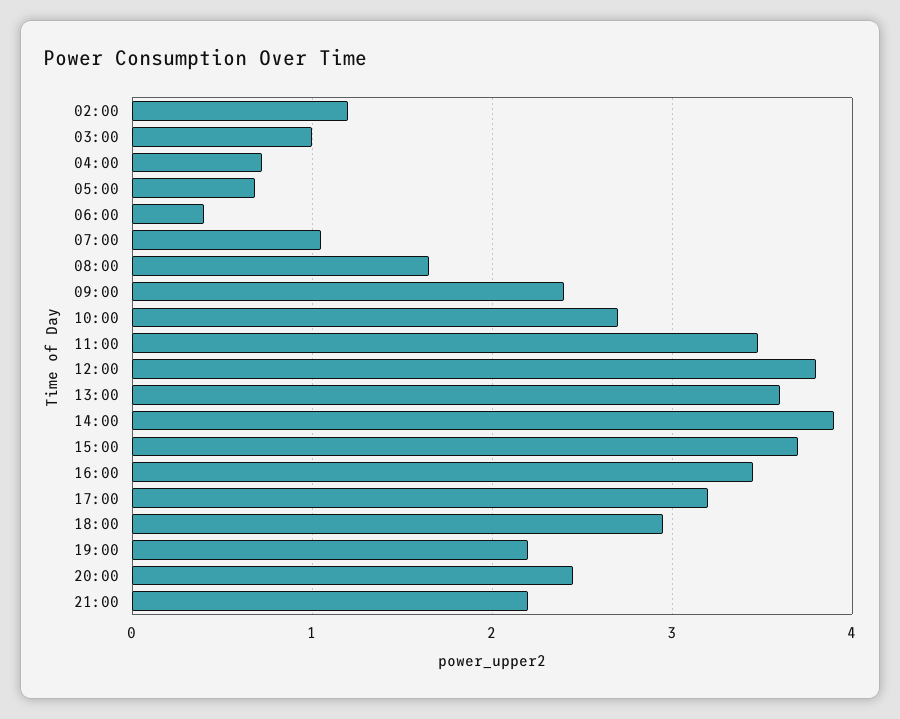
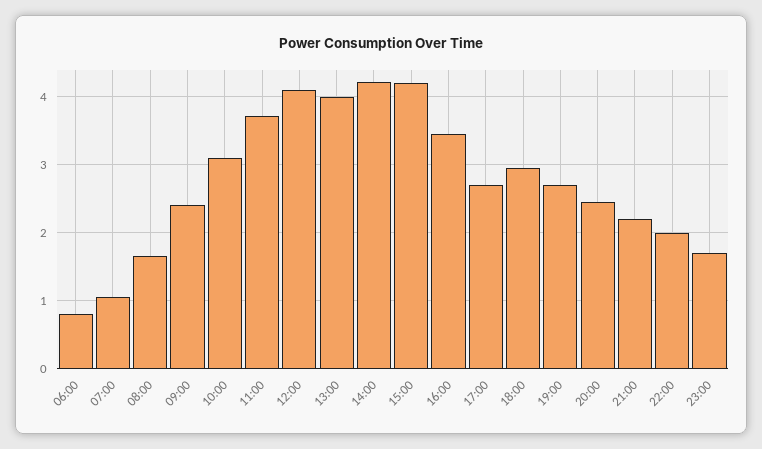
02:00: 1.2 -> none
03:00: 1 -> none
04:00: 0.7 -> none
05:00: 0.7 -> none
06:00: 0.4 -> 0.8
10:00: 2.7 -> 3.1
11:00: 3.5 -> 3.7
12:00: 3.8 -> 4.1
13:00: 3.6 -> 4
14:00: 3.9 -> 4.2
15:00: 3.7 -> 4.2
17:00: 3.2 -> 2.7
19:00: 2.2 -> 2.7
22:00: none -> 2
23:00: none -> 1.7

